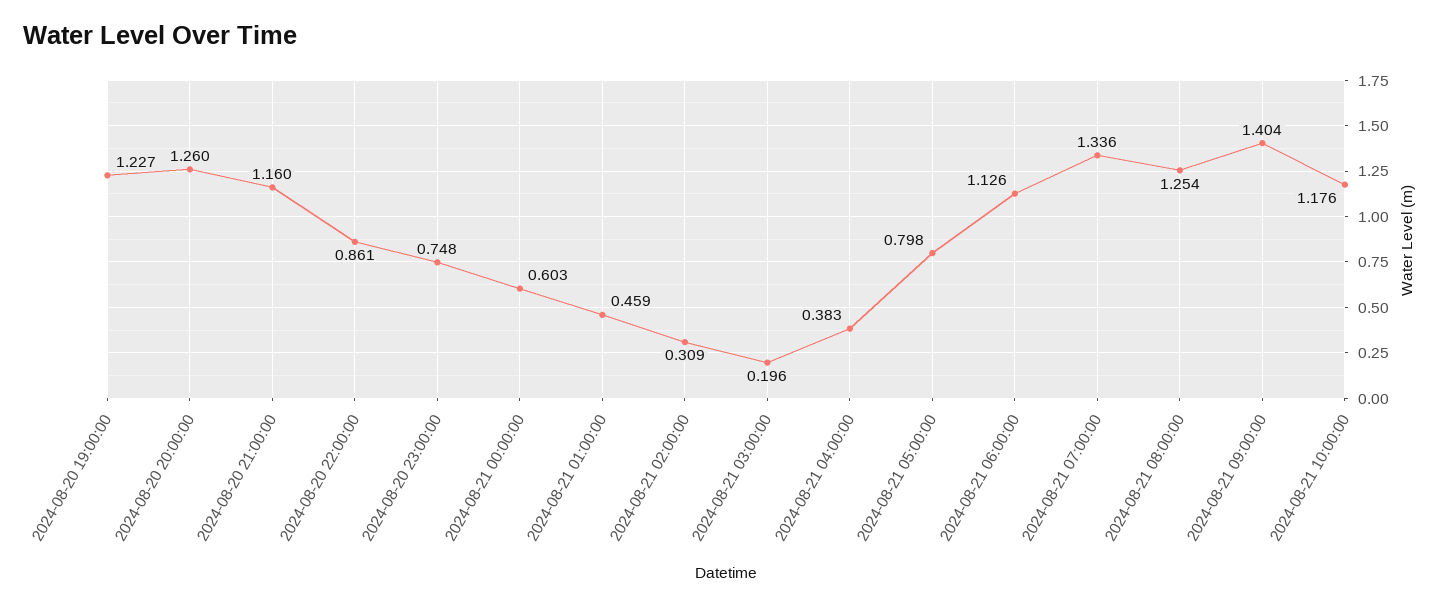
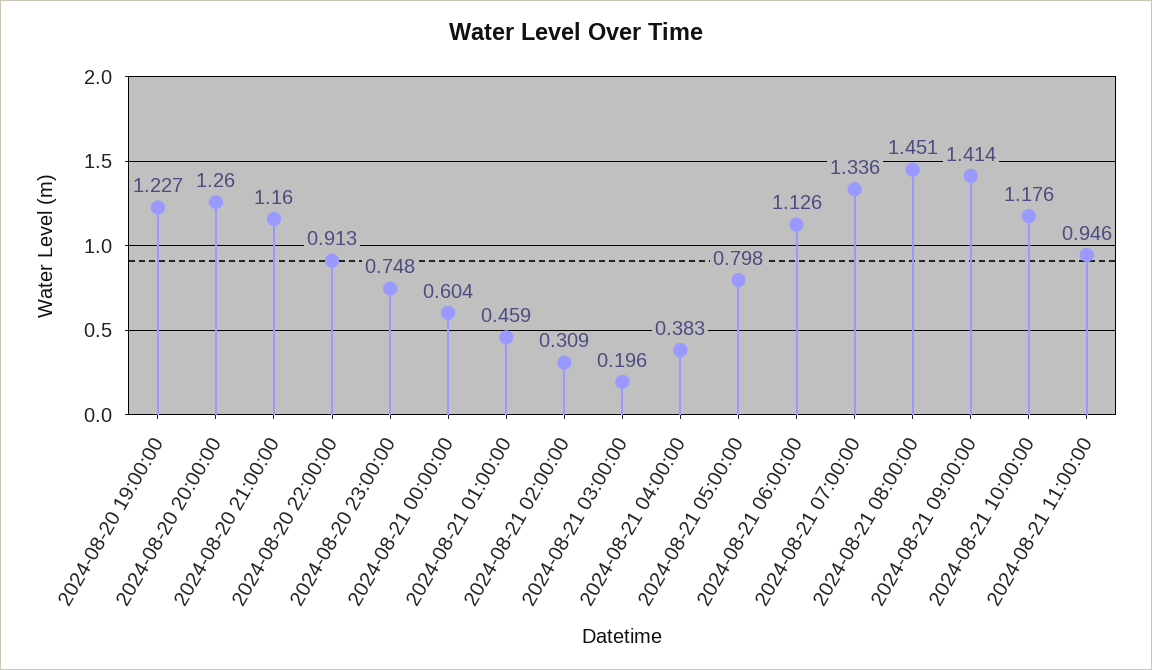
2024-08-20 22:00:00: 0.861 -> 0.913
2024-08-21 00:00:00: 0.603 -> 0.604
2024-08-21 08:00:00: 1.254 -> 1.451
2024-08-21 09:00:00: 1.404 -> 1.414
2024-08-21 11:00:00: none -> 0.946

